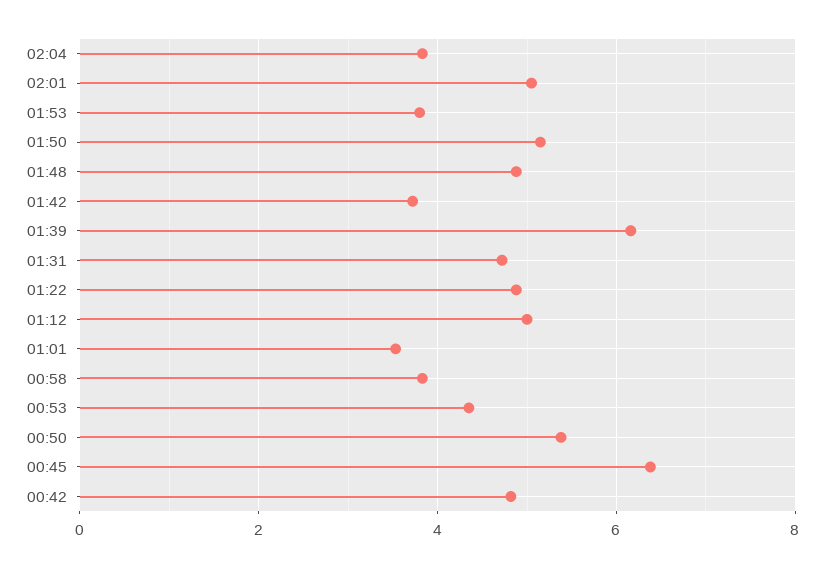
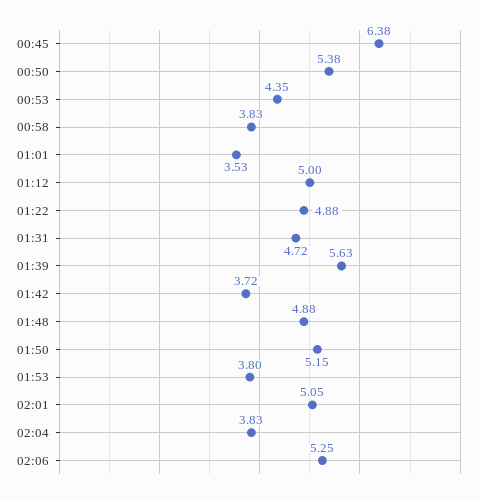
01:39: 6.2 -> 5.63
00:42: 4.8 -> none
02:06: none -> 5.25

